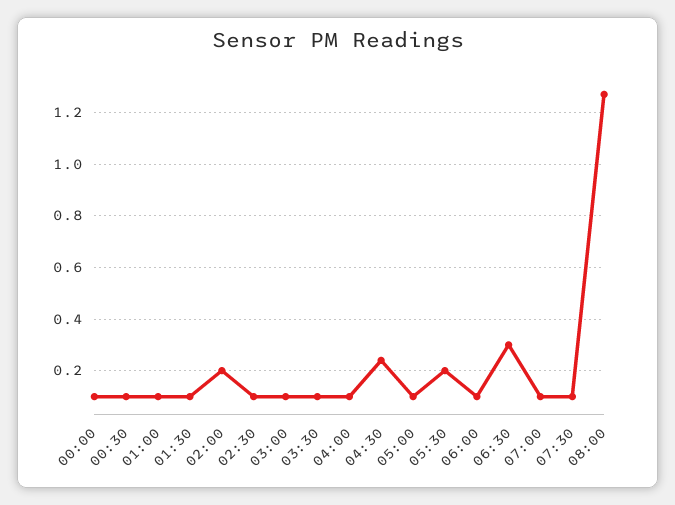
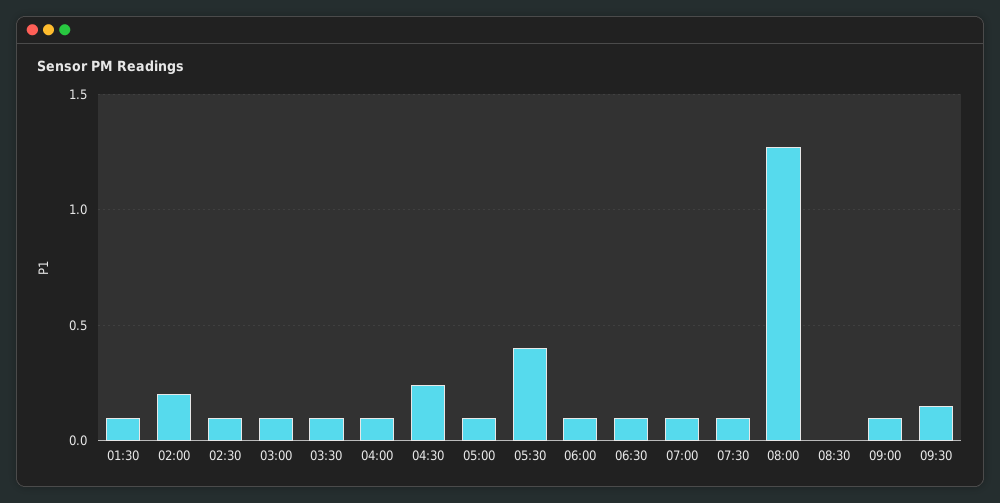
00:00: 0.1 -> none
00:30: 0.1 -> none
01:00: 0.1 -> none
05:30: 0.2 -> 0.4
06:30: 0.3 -> 0.1
08:30: none -> 0
09:00: none -> 0.1
09:30: none -> 0.15

